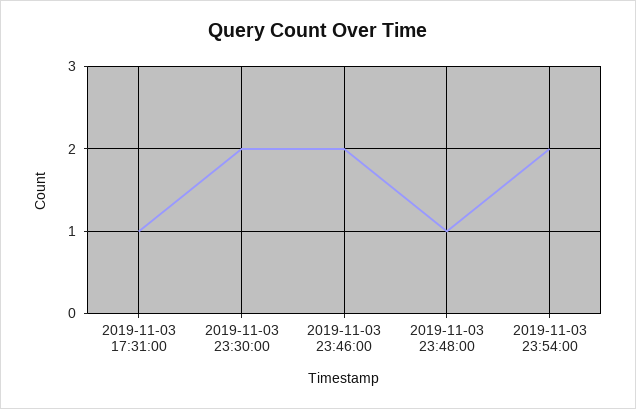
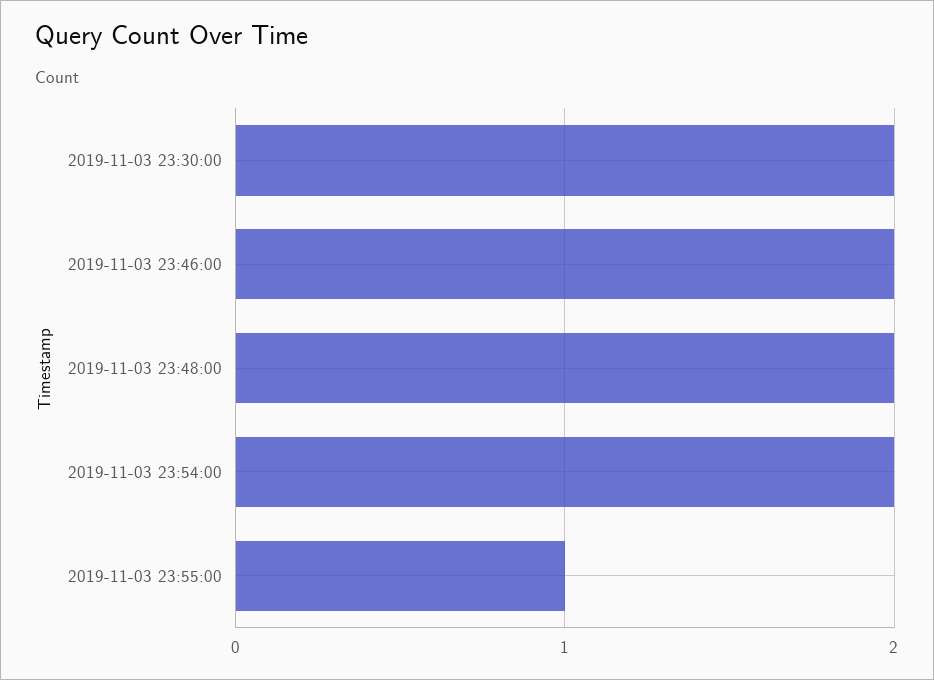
2019-11-03 17:31:00: 1 -> none
2019-11-03 23:48:00: 1 -> 2
2019-11-03 23:55:00: none -> 1

